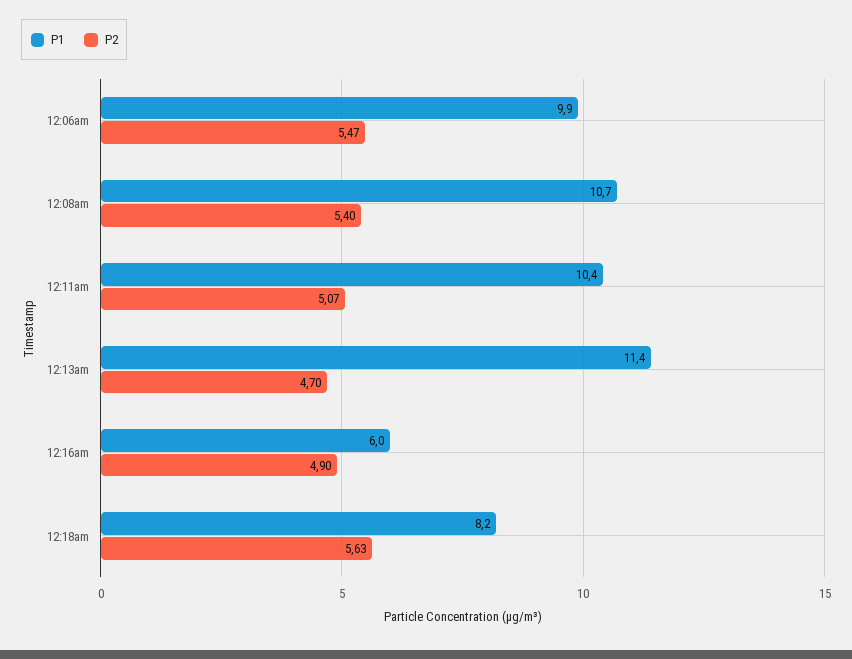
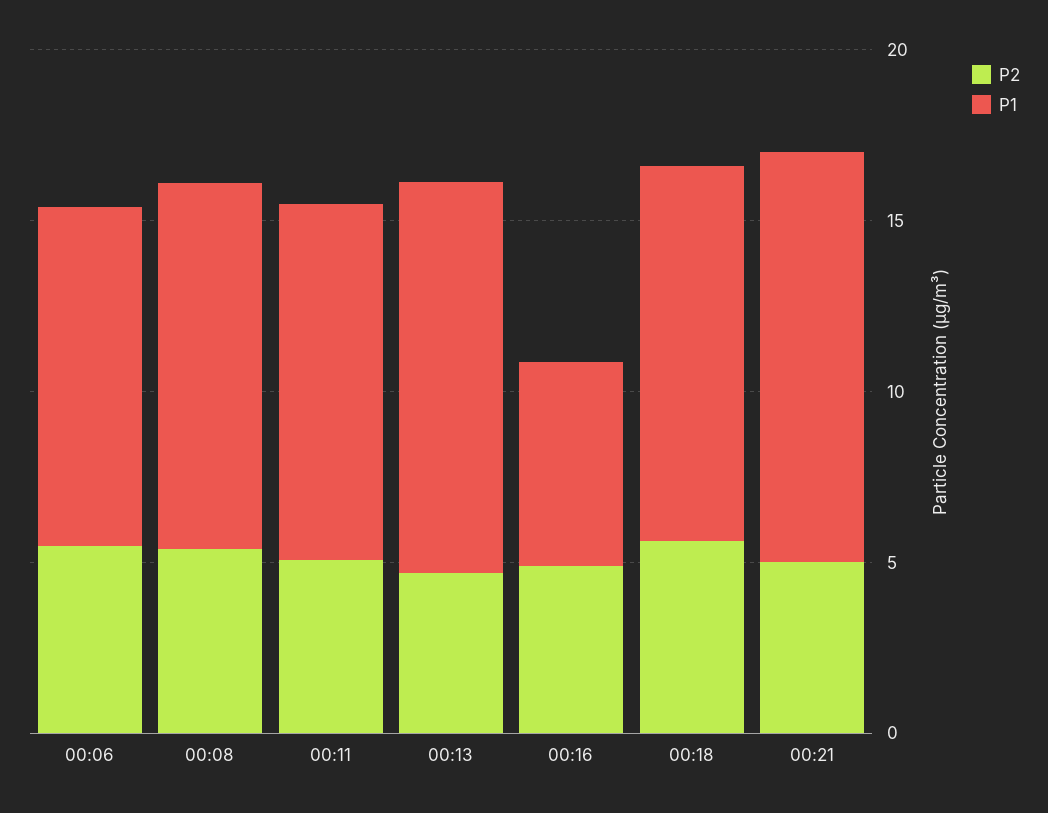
P1, 12:18am: 8.2 -> 11
P2, 00:21: none -> 5
P1, 00:21: none -> 12

